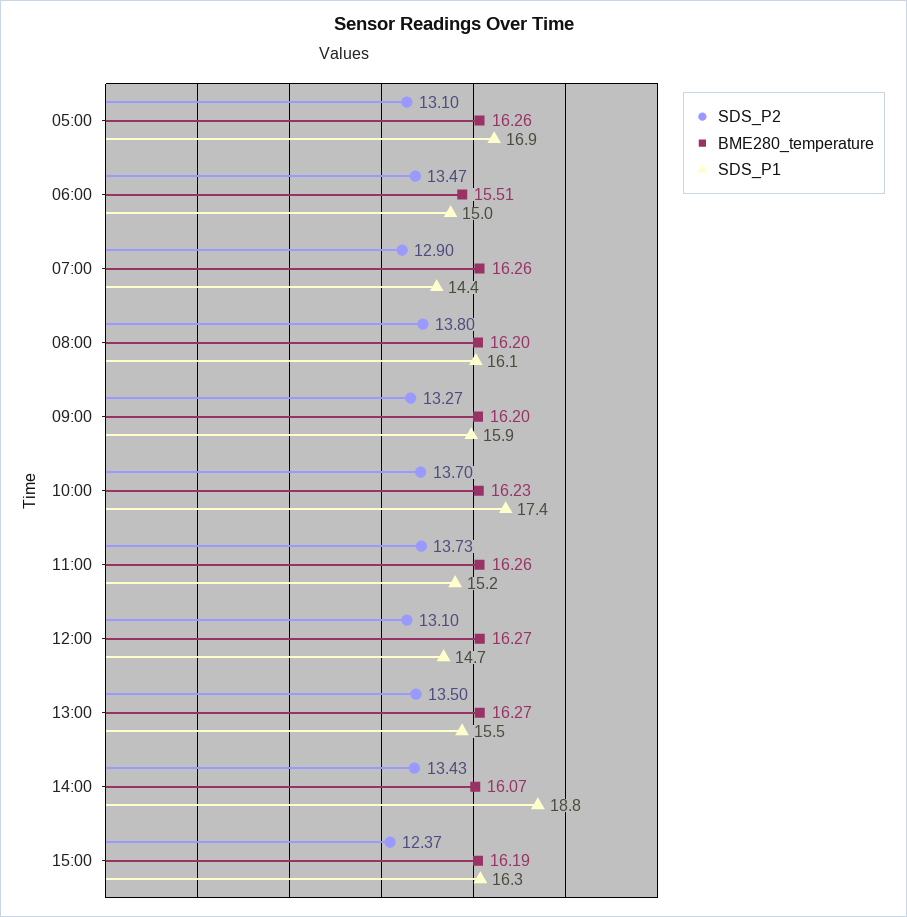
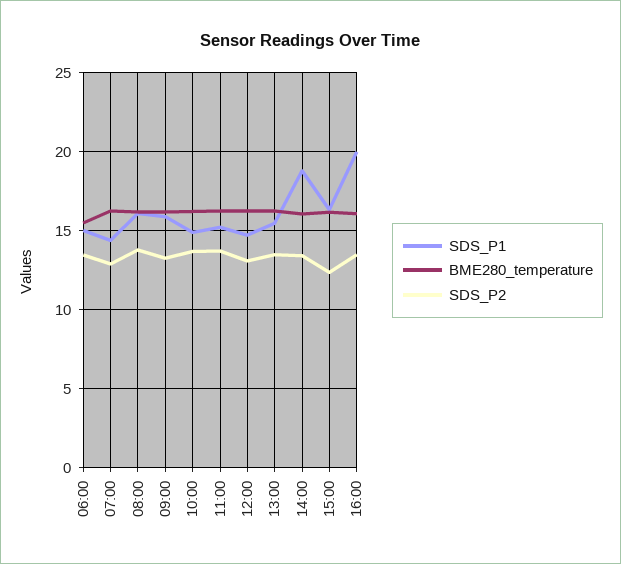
SDS_P2, 05:00: 13.1 -> none
BME280_temperature, 05:00: 16.26 -> none
SDS_P1, 05:00: 16.9 -> none
SDS_P1, 10:00: 17.4 -> 15
SDS_P1, 16:00: none -> 20
BME280_temperature, 16:00: none -> 16
SDS_P2, 16:00: none -> 13.5

